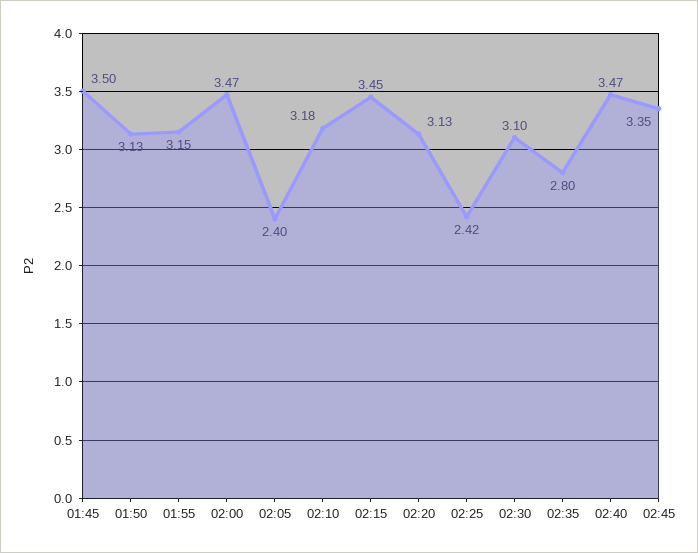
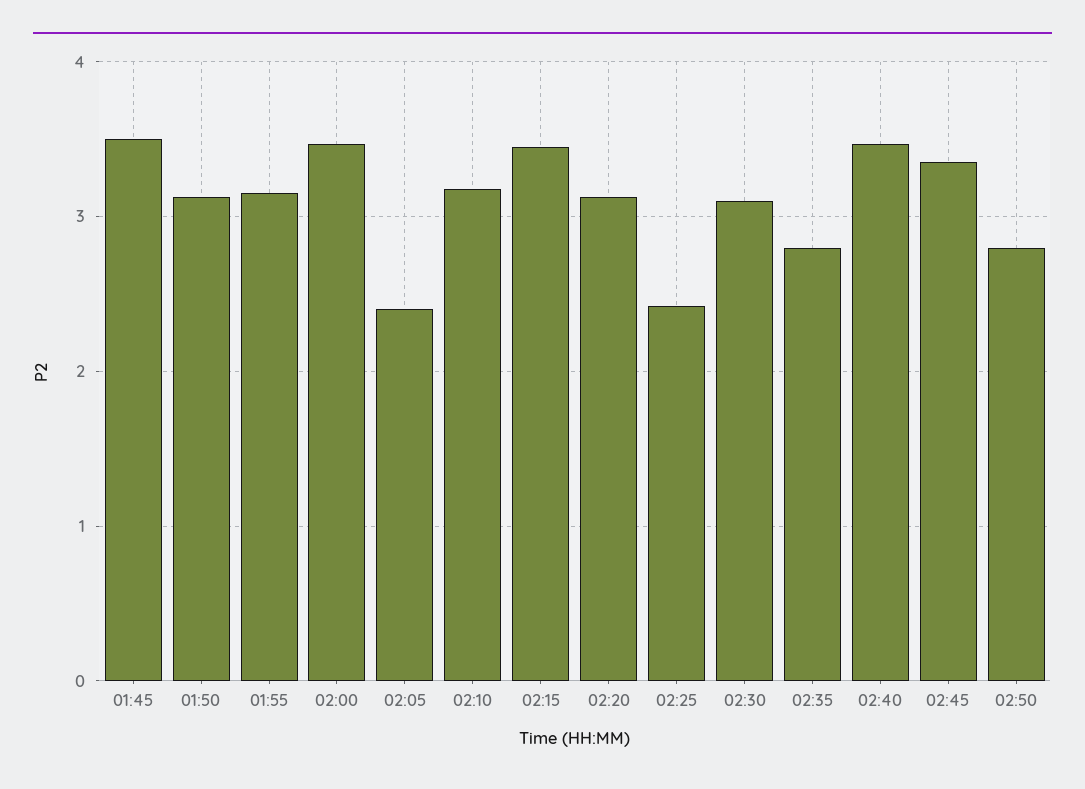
02:50: none -> 2.8

